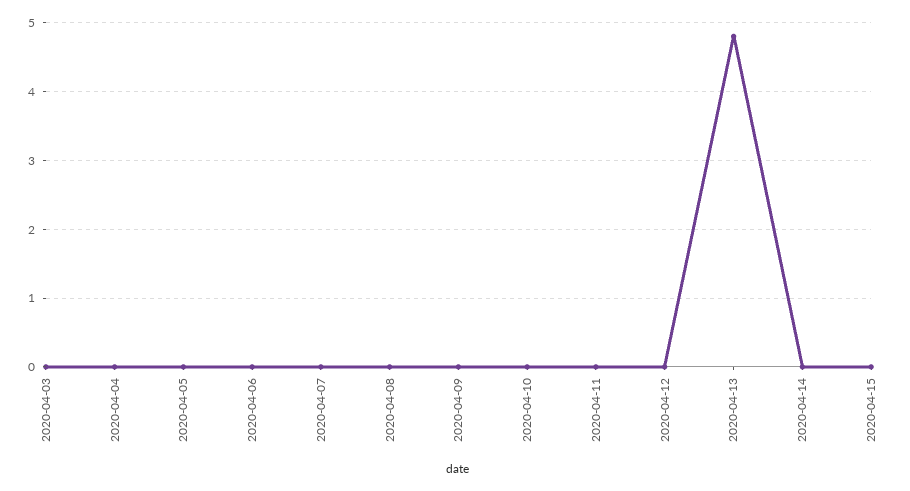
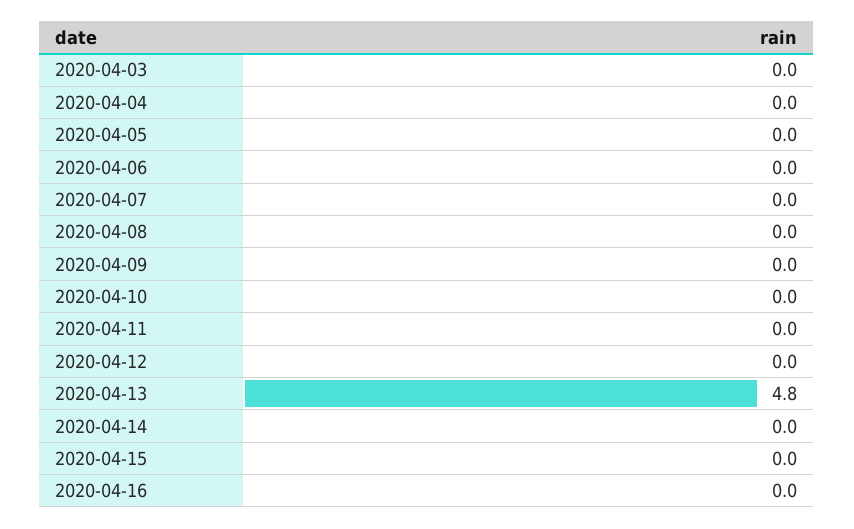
2020-04-16: none -> 0

